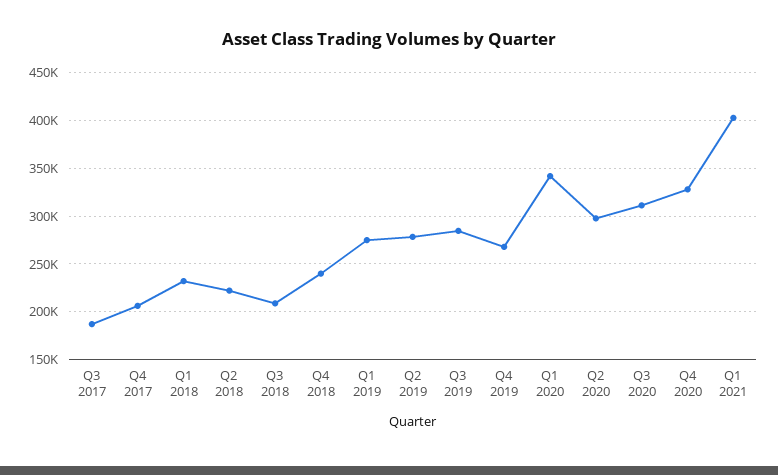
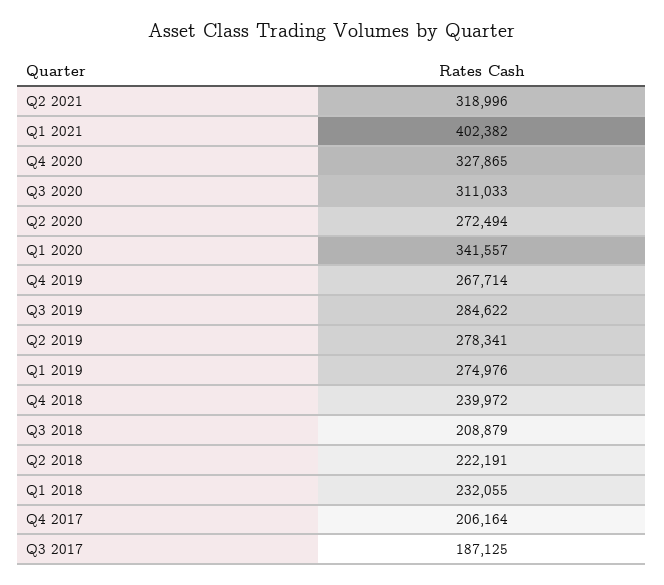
Q2 2020: 300000 -> 272494
Q2 2021: none -> 318996

